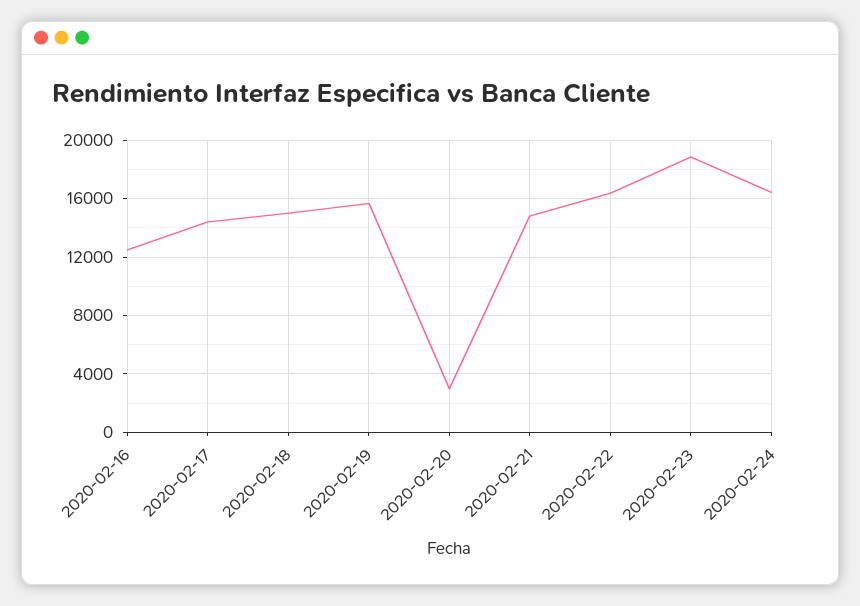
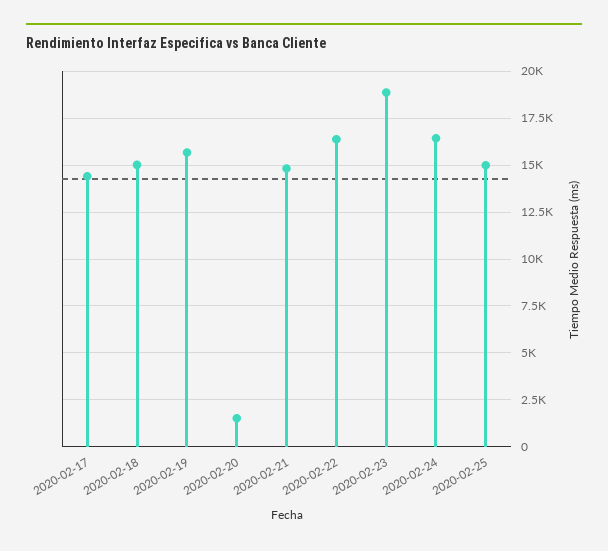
2020-02-16: 12500 -> none
2020-02-20: 3000 -> 1500
2020-02-25: none -> 15000

